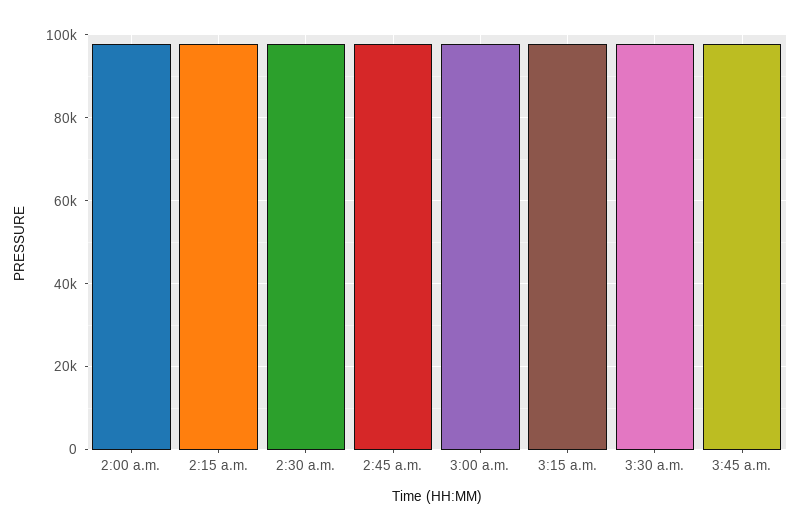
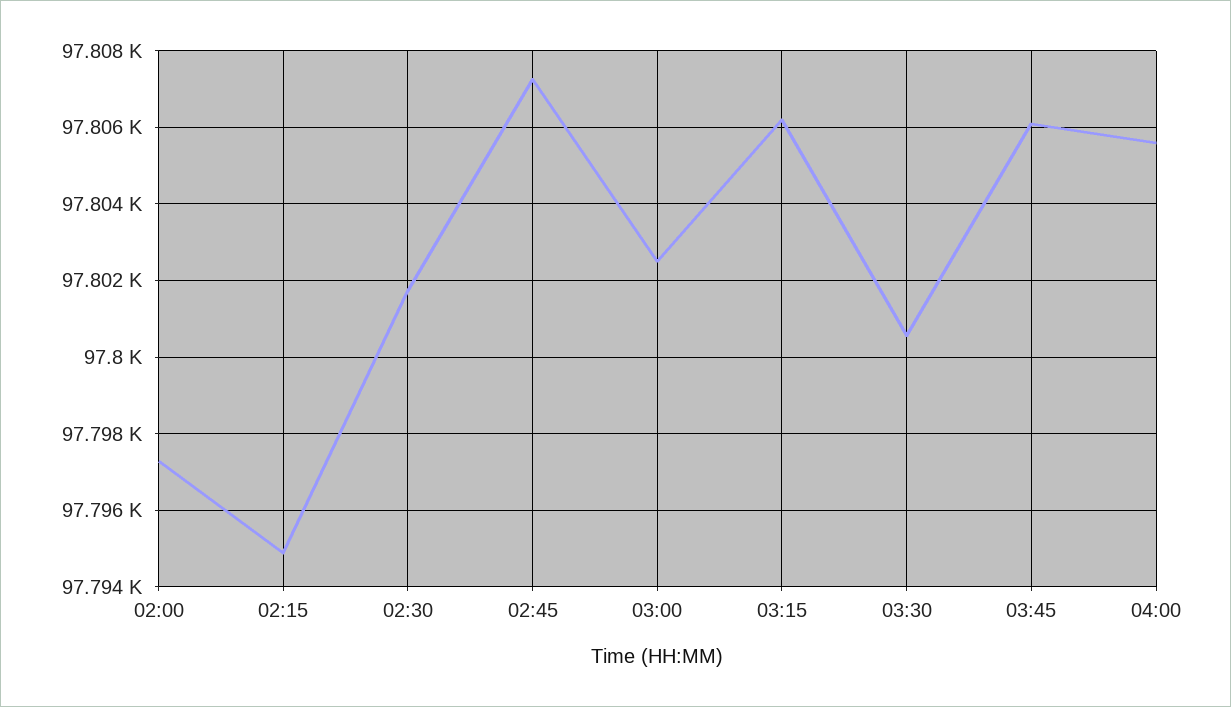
04:00: none -> 97805.6

